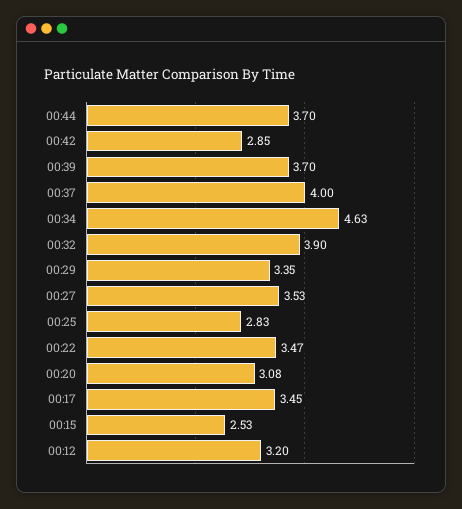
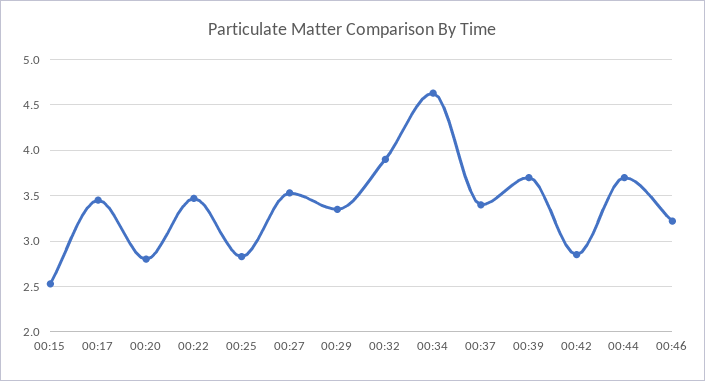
00:37: 4 -> 3.4
00:20: 3.08 -> 2.8
00:12: 3.2 -> none
00:46: none -> 3.2

